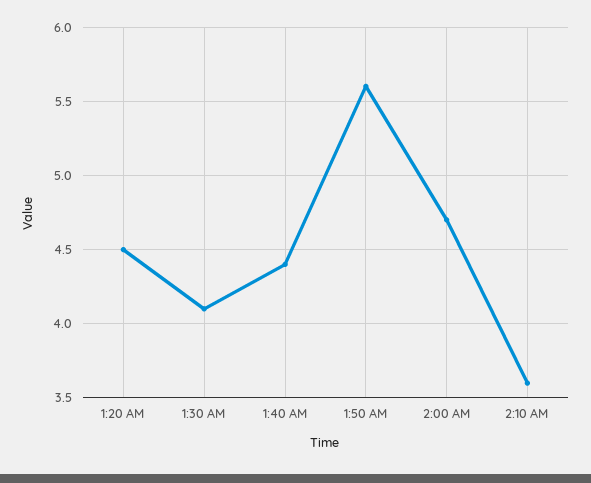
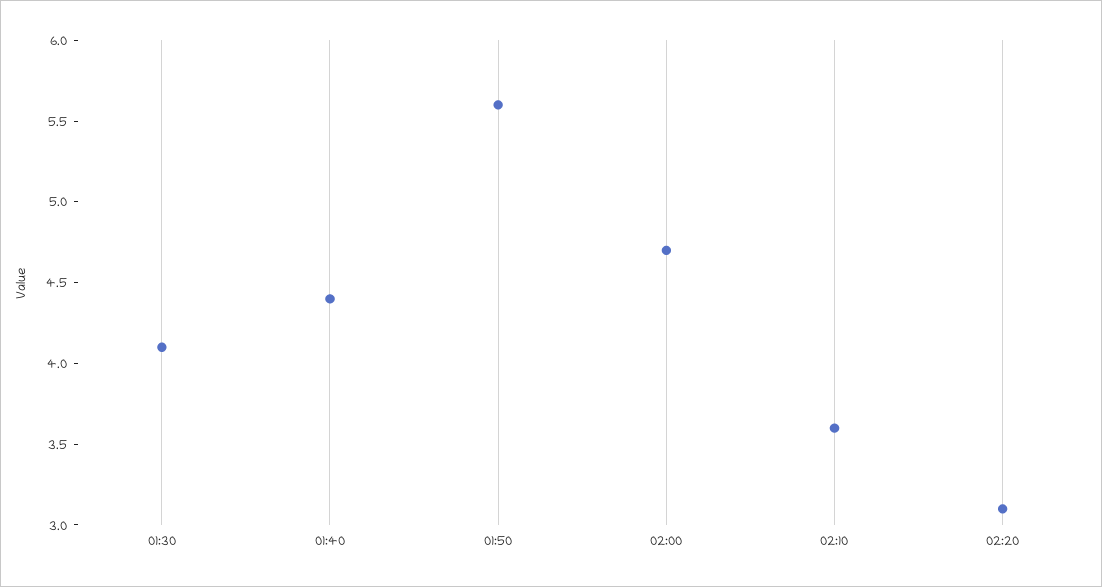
1:20 AM: 4.5 -> none
02:20: none -> 3.1

